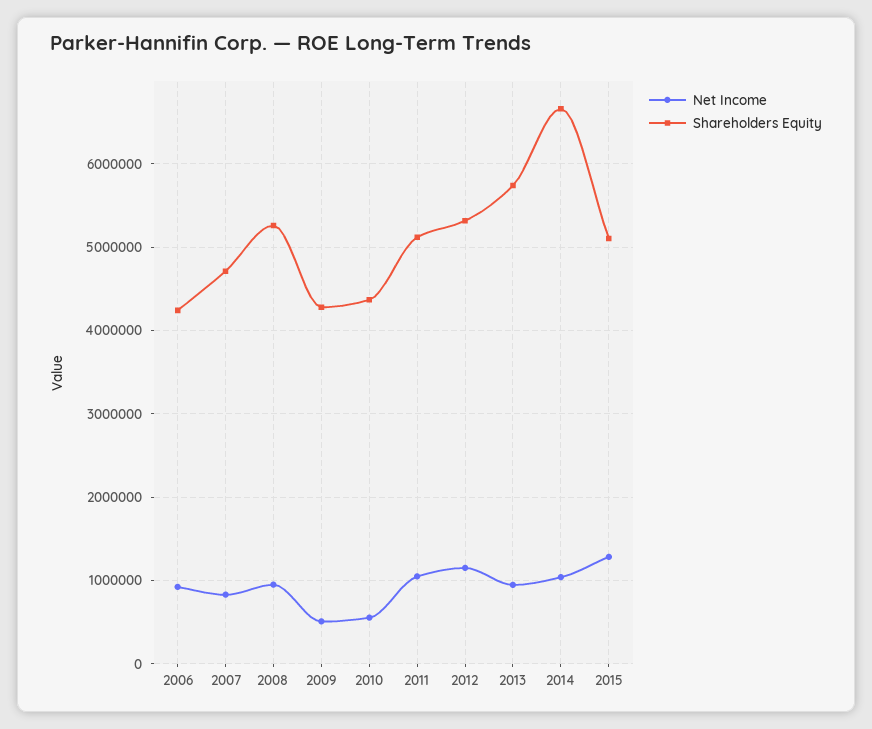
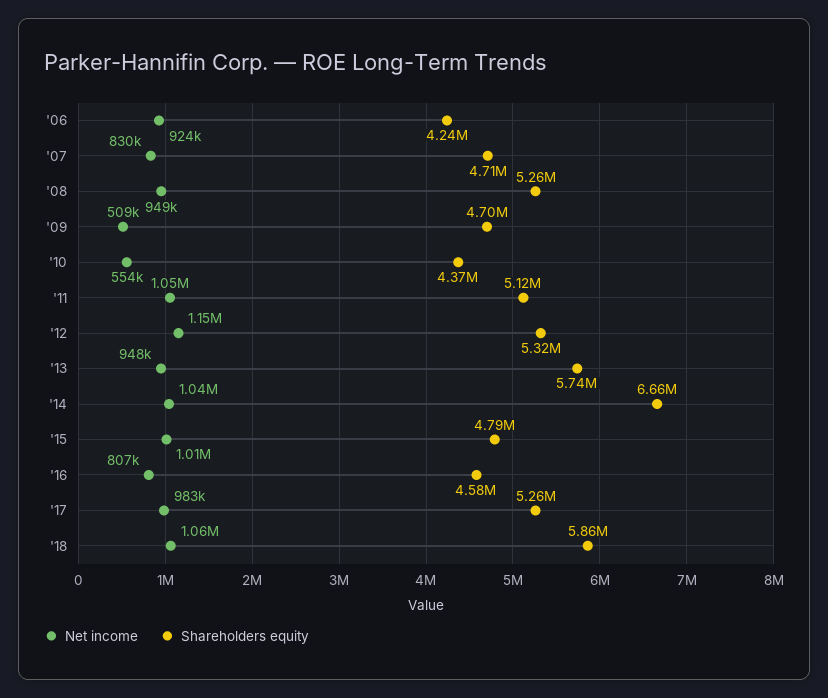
Shareholders Equity, 2009: 4300000 -> 4700000
Net Income, 2015: 1300000 -> 1010000
Shareholders Equity, 2015: 5100000 -> 4790000
Net Income, '16: none -> 807000
Shareholders Equity, '16: none -> 4580000
Net Income, '17: none -> 983000
Shareholders Equity, '17: none -> 5260000
Net Income, '18: none -> 1060000
Shareholders Equity, '18: none -> 5860000

